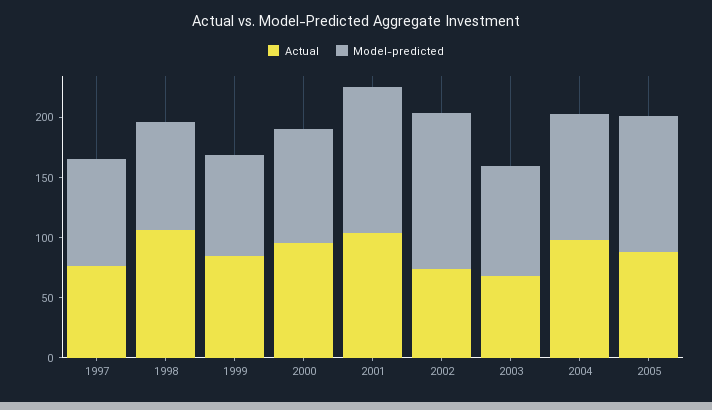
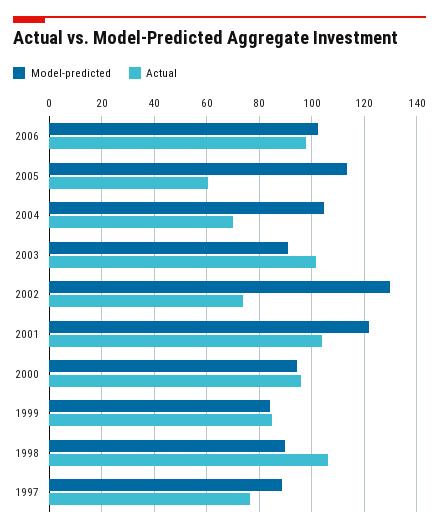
Actual, 2003: 70 -> 102.5
Actual, 2004: 100 -> 70
Actual, 2005: 90 -> 60
Model-predicted, 2006: none -> 102.5
Actual, 2006: none -> 97.5

